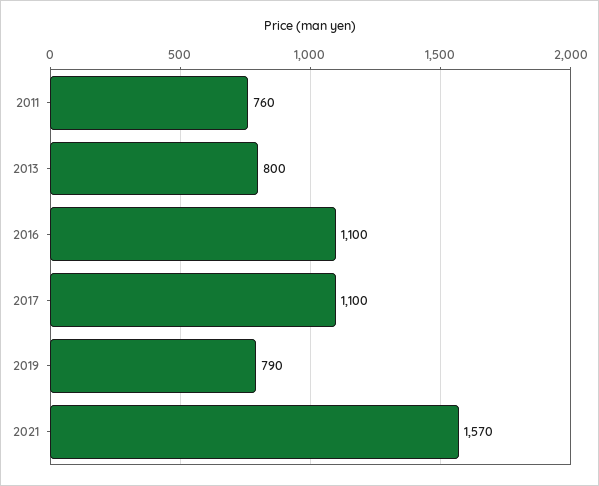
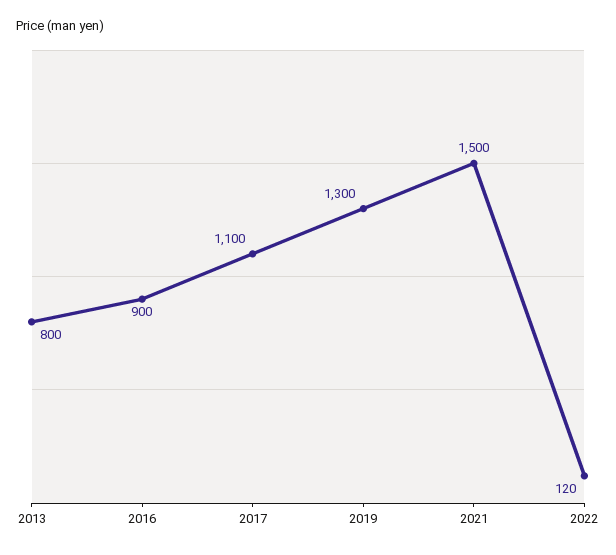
2011: 760 -> none
2016: 1100 -> 900
2019: 790 -> 1300
2021: 1570 -> 1500
2022: none -> 120

